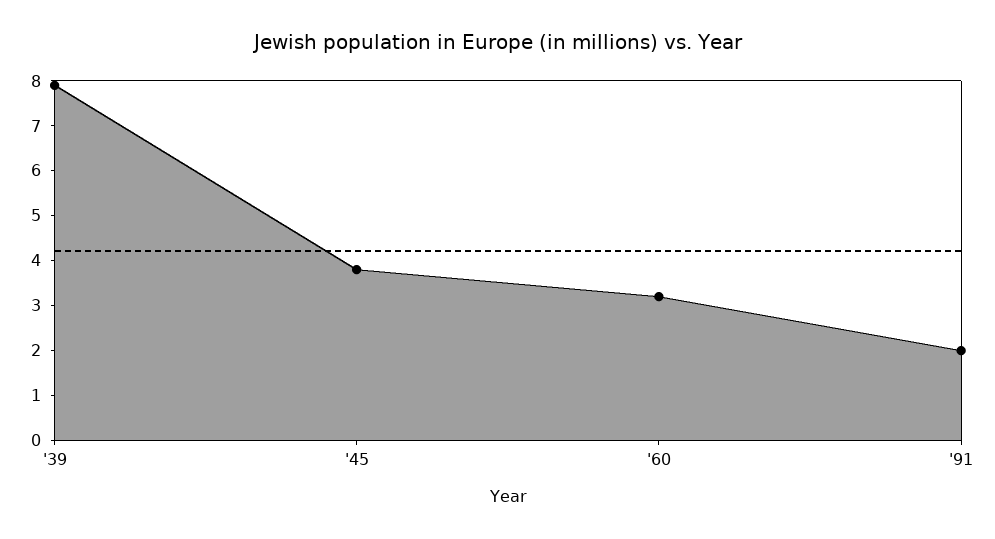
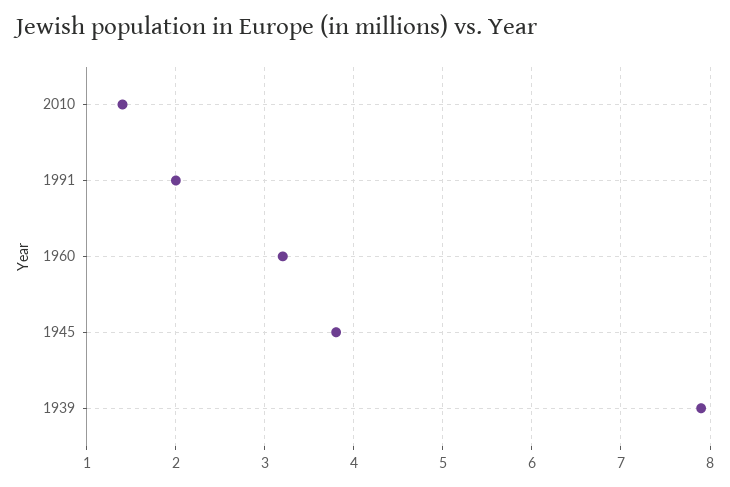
2010: none -> 1.4

